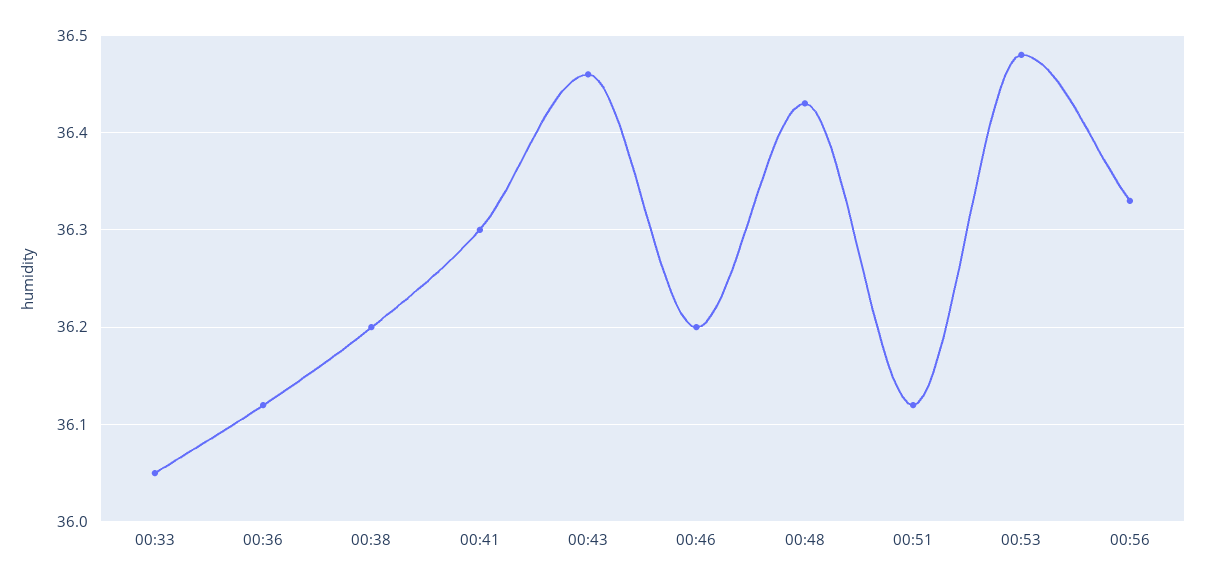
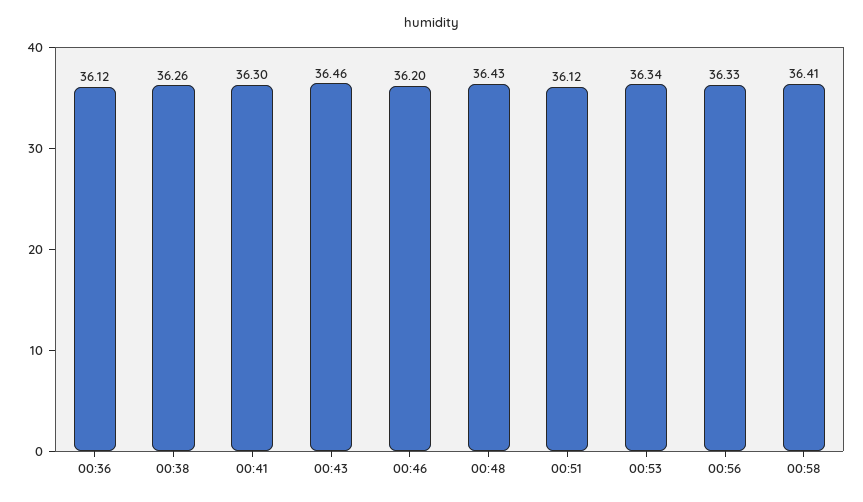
00:33: 36.05 -> none
00:38: 36.2 -> 36.26
00:53: 36.48 -> 36.34
00:58: none -> 36.41

